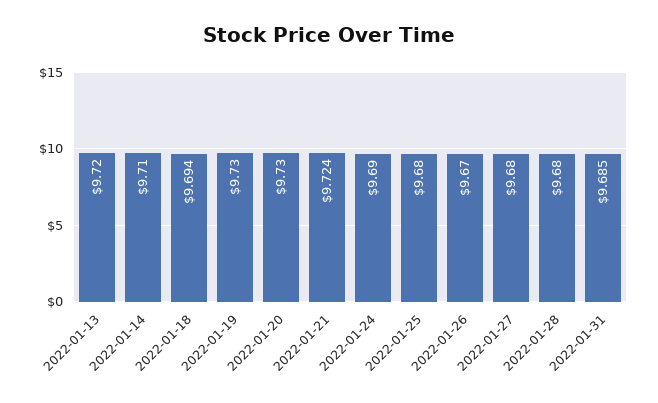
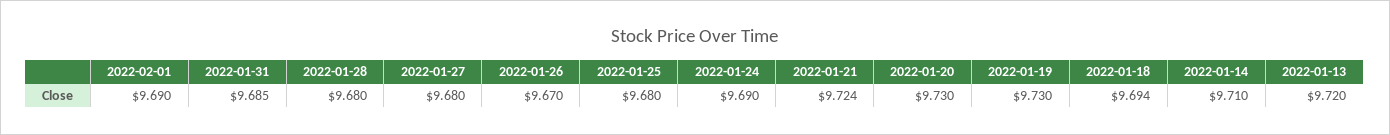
2022-02-01: none -> 9.69

